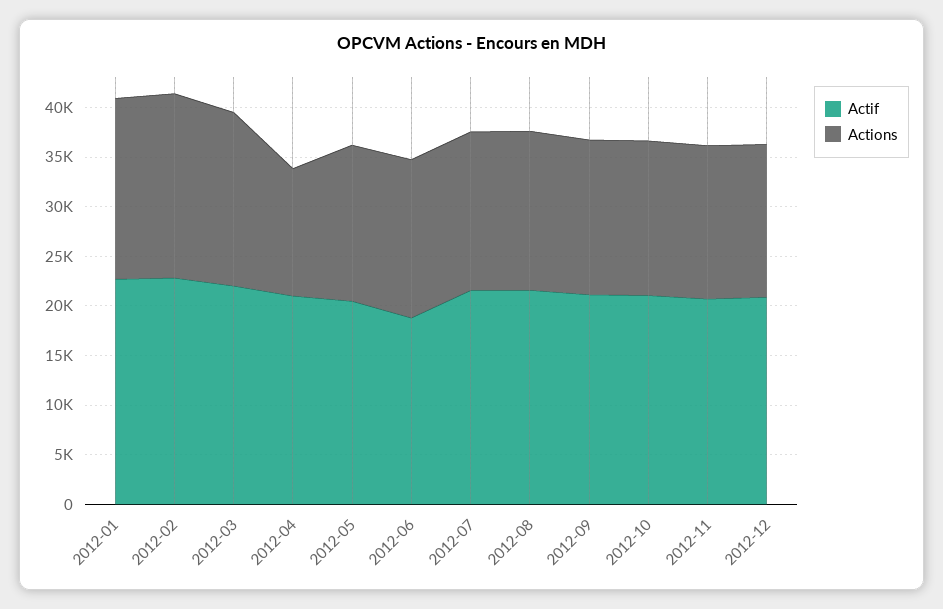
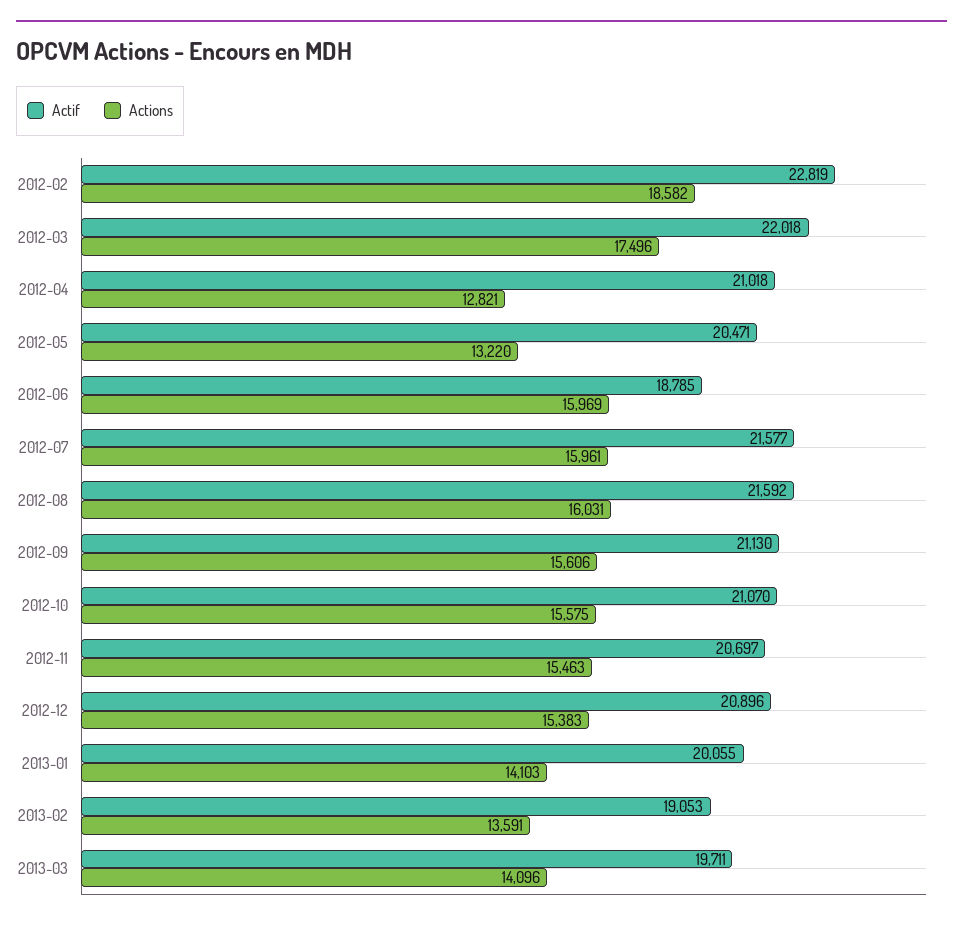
Actif, 2012-01: 23000 -> none
Actions, 2012-01: 18000 -> none
Actions, 2012-05: 16000 -> 13220
Actif, 2013-01: none -> 20055
Actions, 2013-01: none -> 14103
Actif, 2013-02: none -> 19053
Actions, 2013-02: none -> 13591
Actif, 2013-03: none -> 19711
Actions, 2013-03: none -> 14096

